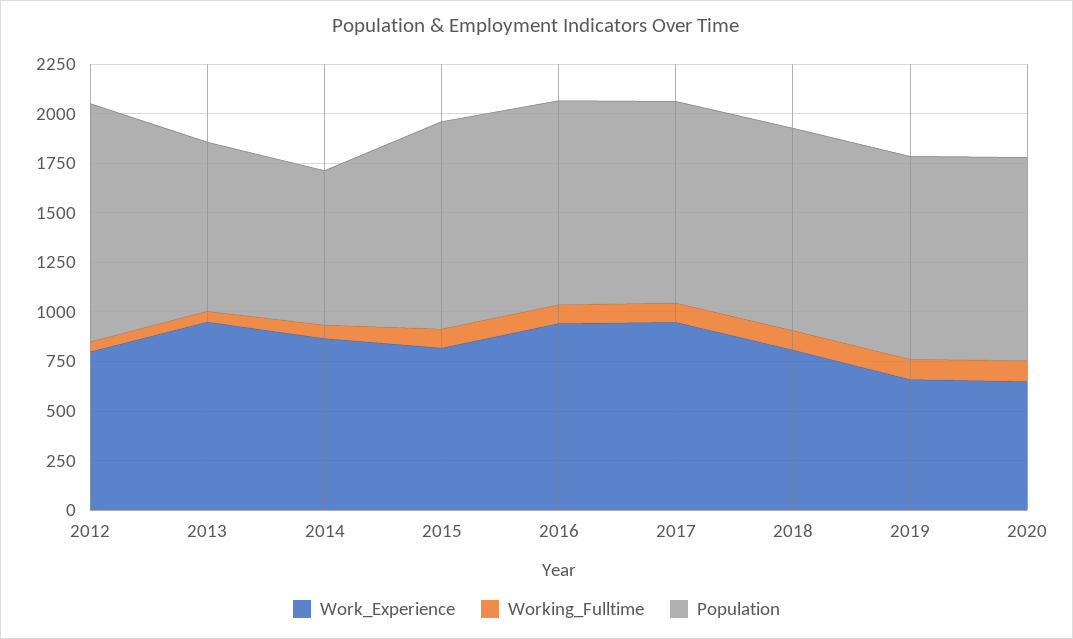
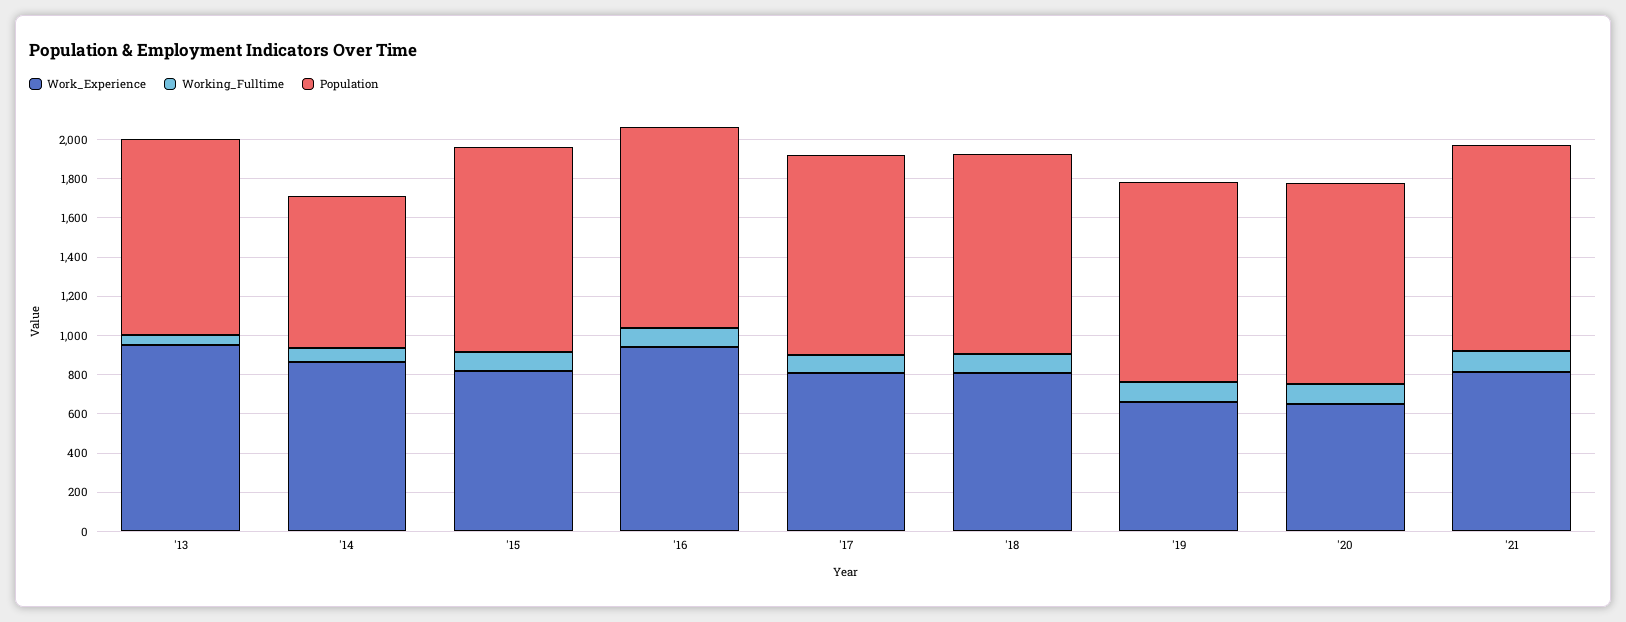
Work_Experience, 2012: 800 -> none
Working_Fulltime, 2012: 50 -> none
Population, 2012: 1200 -> none
Population, 2013: 850 -> 1000
Work_Experience, 2017: 950 -> 800
Work_Experience, '21: none -> 800
Working_Fulltime, '21: none -> 100
Population, '21: none -> 1050

